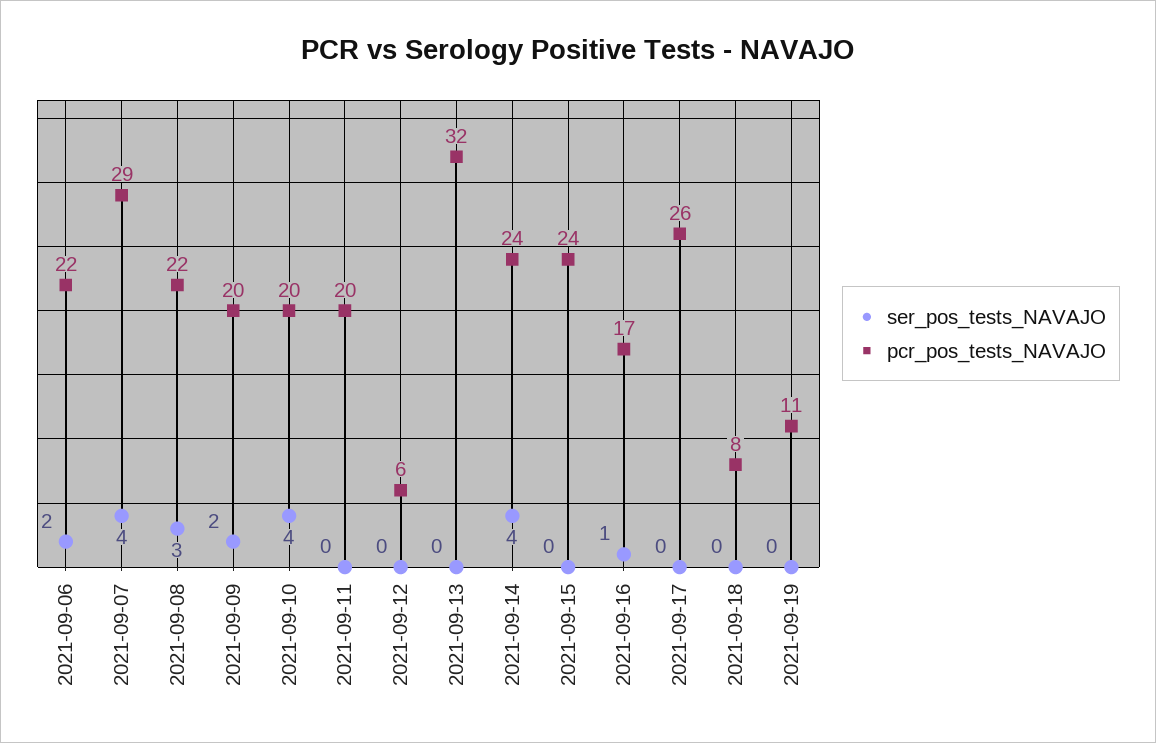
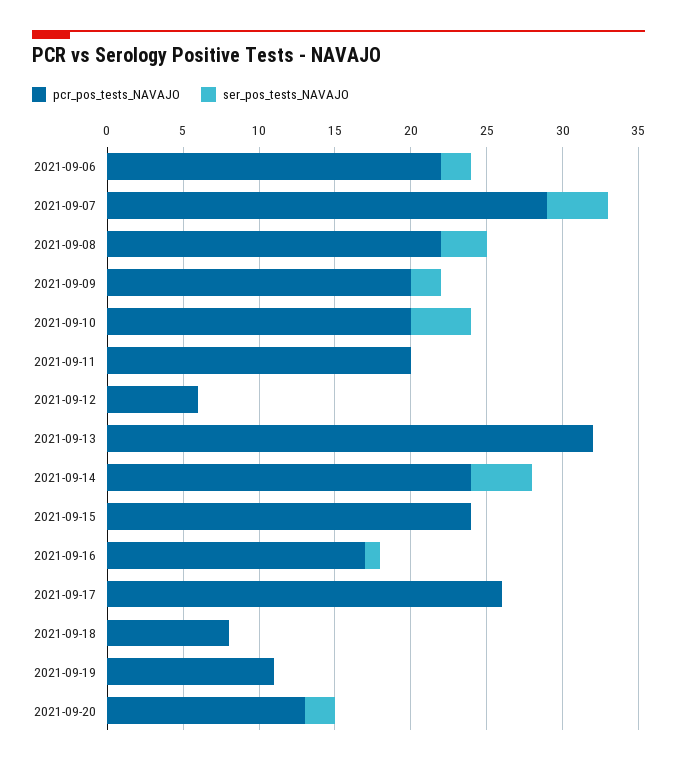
pcr_pos_tests_NAVAJO, 2021-09-20: none -> 13
ser_pos_tests_NAVAJO, 2021-09-20: none -> 2

